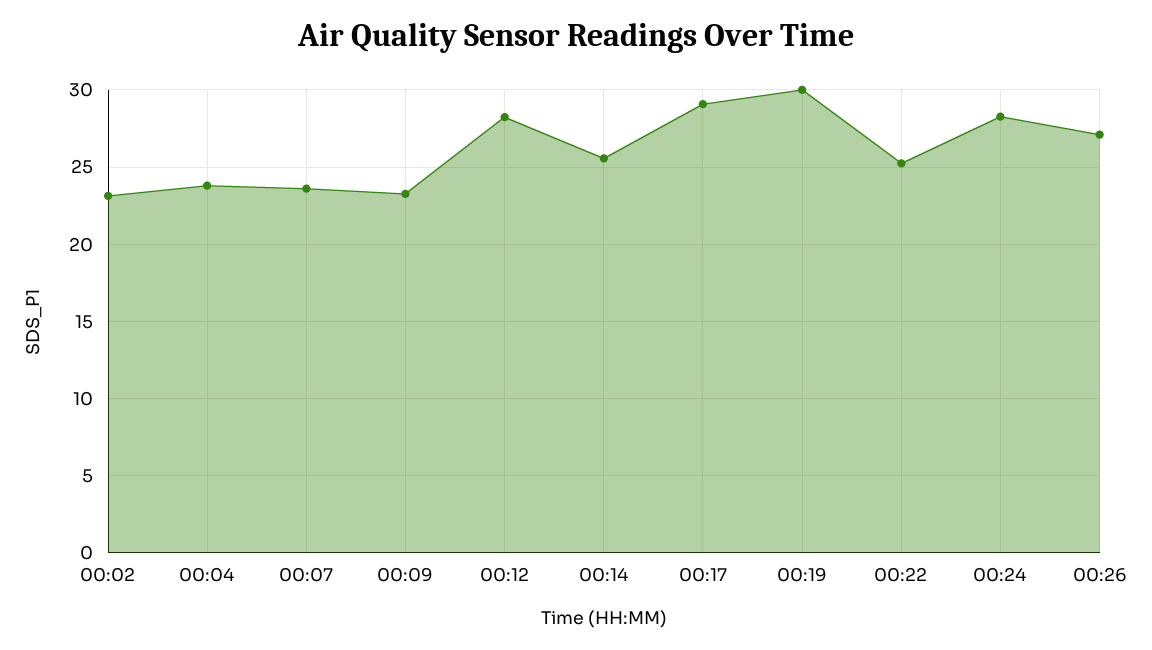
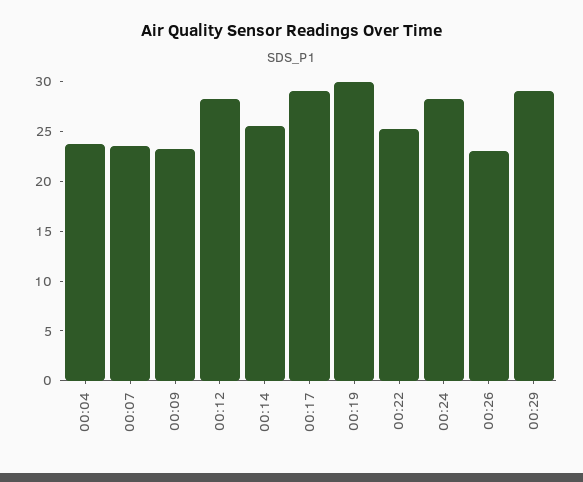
00:02: 23 -> none
00:26: 27 -> 23
00:29: none -> 29

